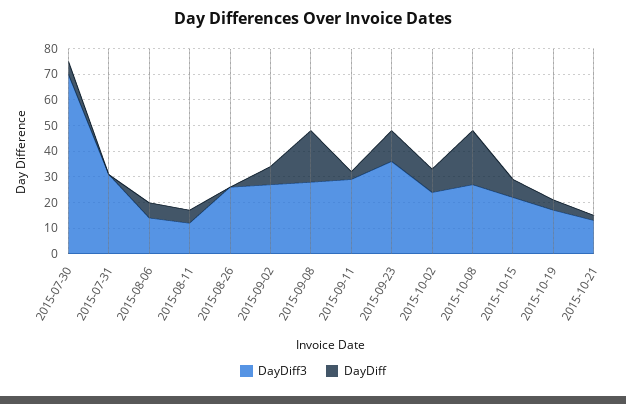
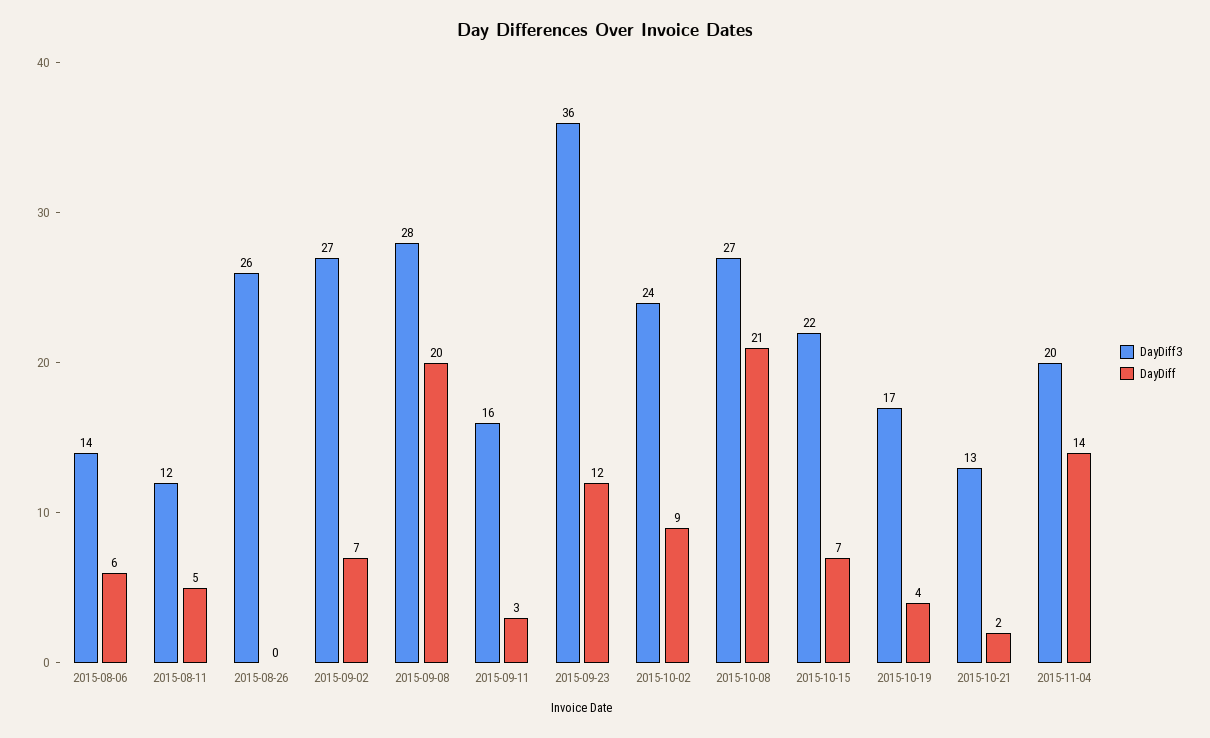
DayDiff3, 2015-07-30: 70 -> none
DayDiff, 2015-07-30: 5 -> none
DayDiff3, 2015-07-31: 30 -> none
DayDiff, 2015-07-31: 0 -> none
DayDiff3, 2015-09-11: 30 -> 16
DayDiff3, 2015-11-04: none -> 20
DayDiff, 2015-11-04: none -> 14

